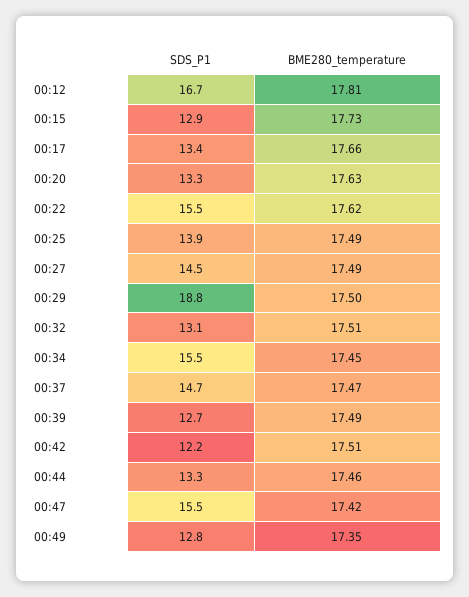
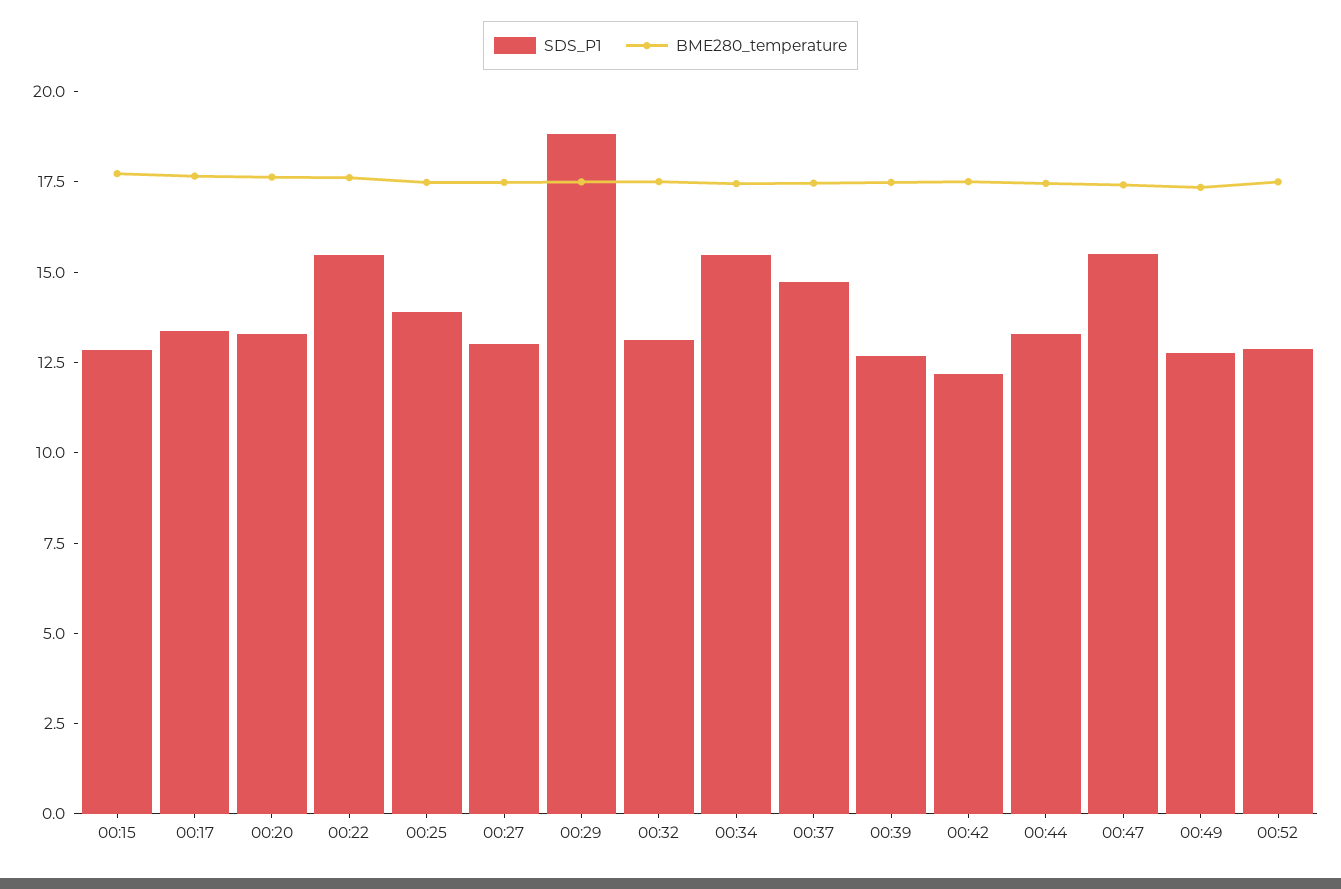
SDS_P1, 00:12: 16.7 -> none
BME280_temperature, 00:12: 17.81 -> none
SDS_P1, 00:27: 14.5 -> 13
SDS_P1, 00:52: none -> 13
BME280_temperature, 00:52: none -> 17.5

